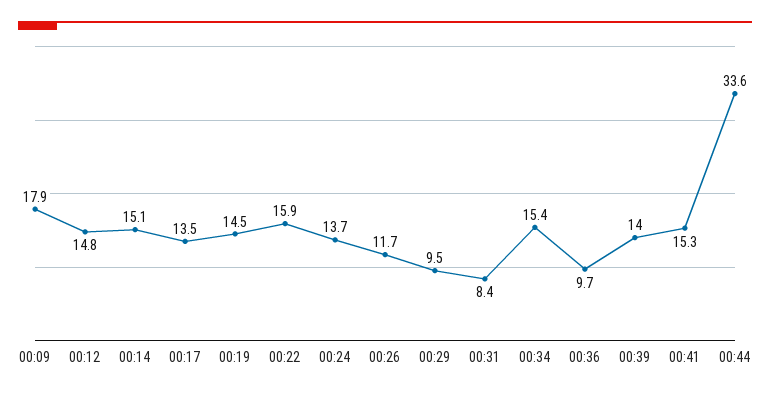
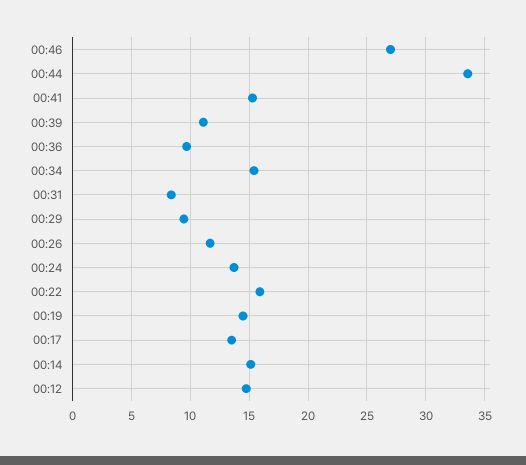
00:09: 17.9 -> none
00:39: 14 -> 11
00:46: none -> 27

